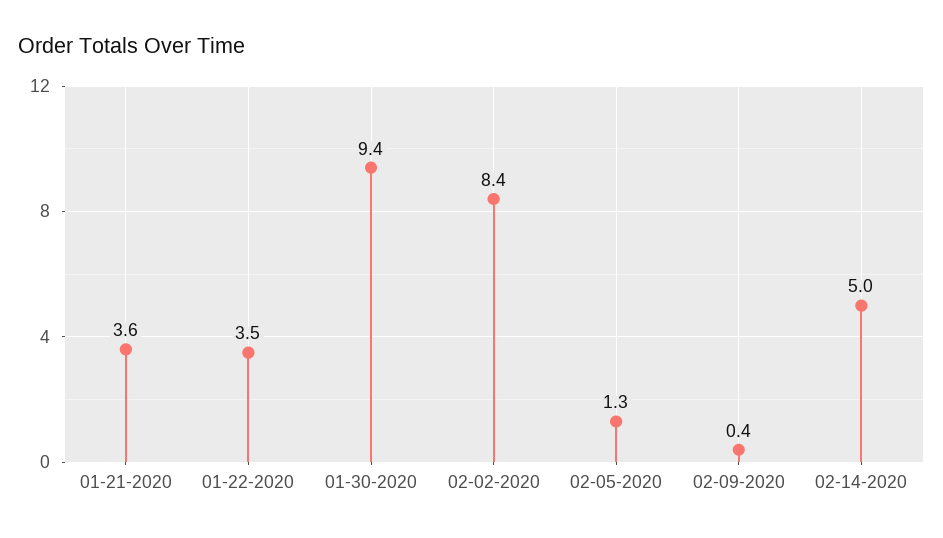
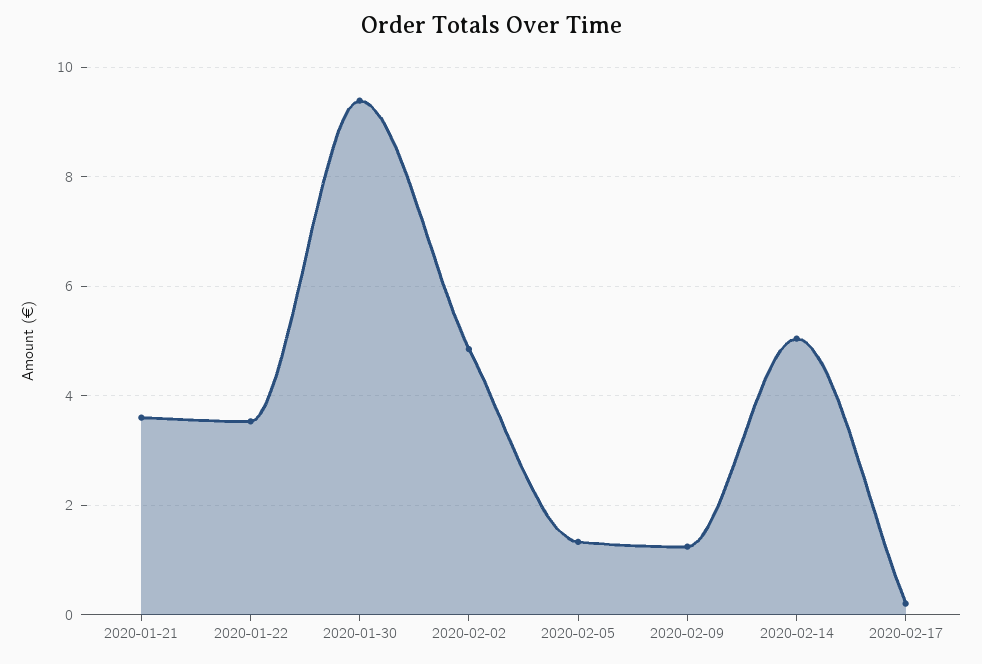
02-02-2020: 8.4 -> 4.8
02-09-2020: 0.4 -> 1.2
2020-02-17: none -> 0.2

